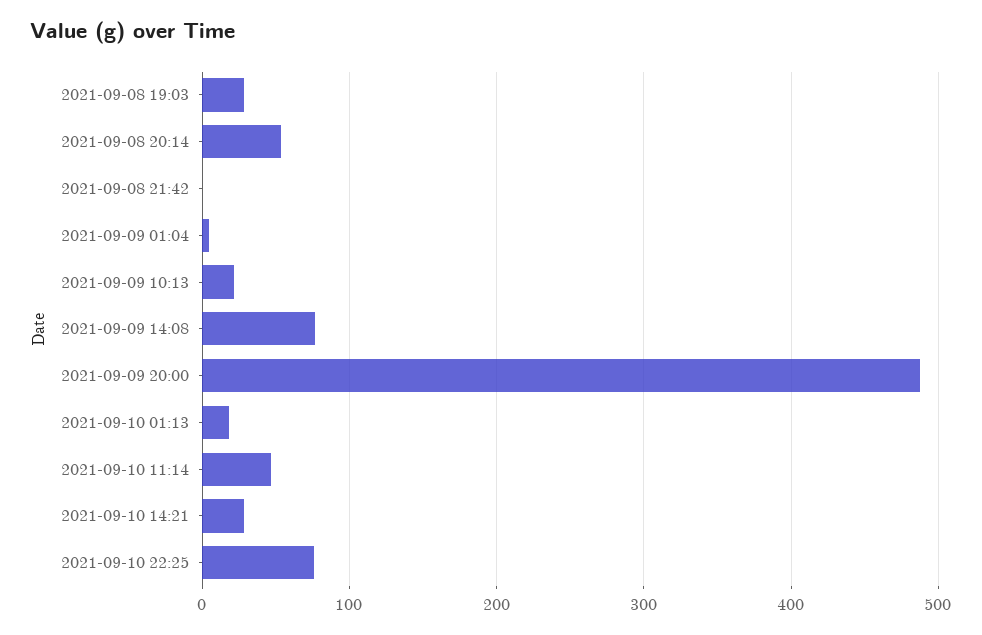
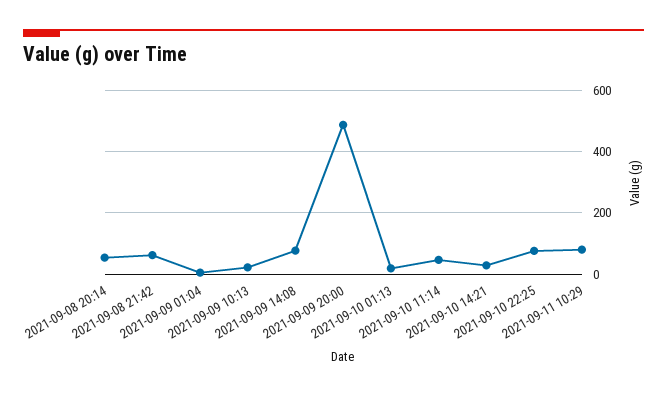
2021-09-08 19:03: 30 -> none
2021-09-08 21:42: 0 -> 60
2021-09-11 10:29: none -> 80

